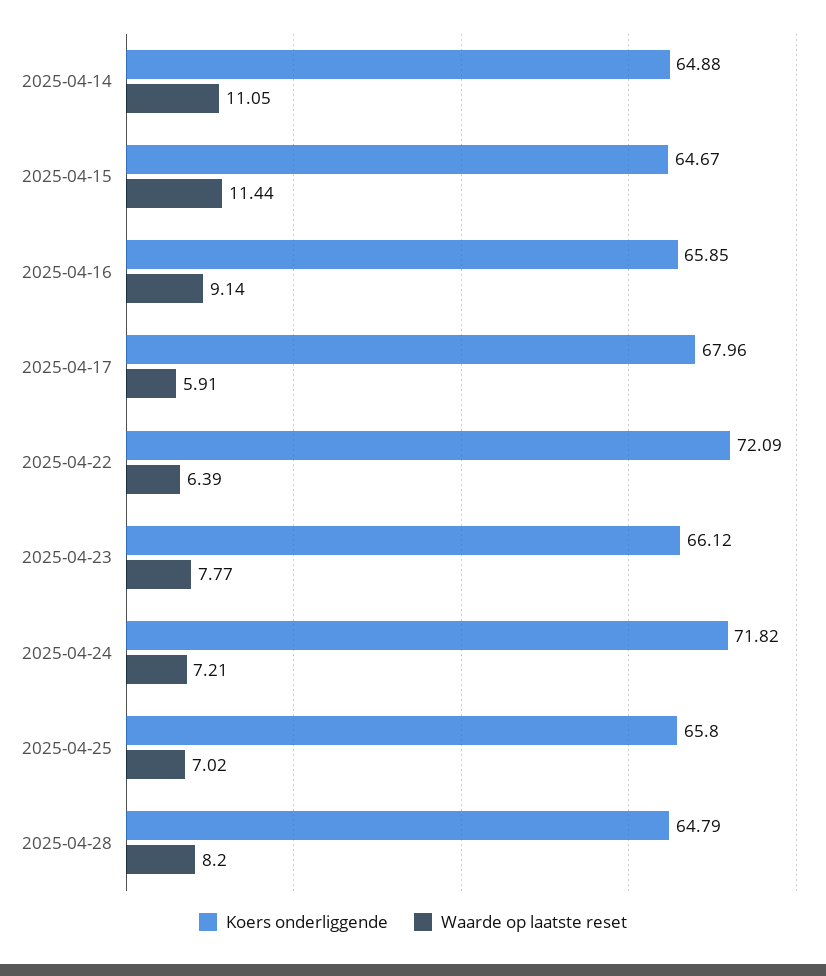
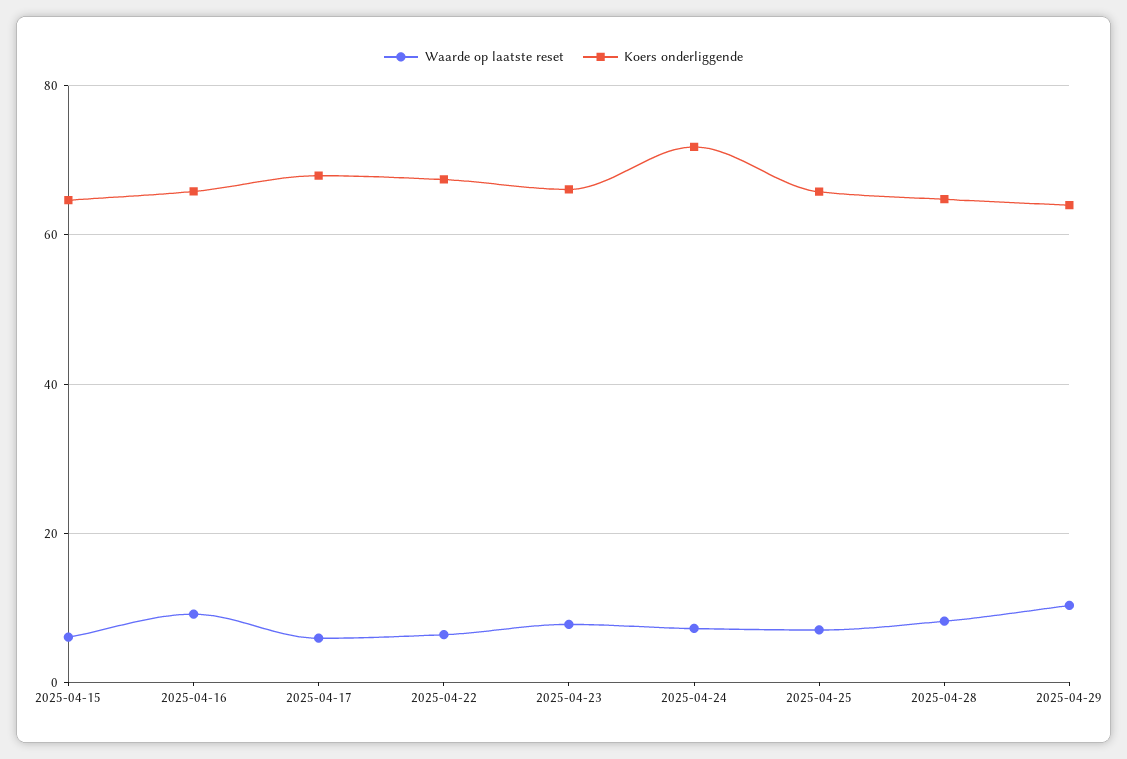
Koers onderliggende, 2025-04-14: 64.88 -> none
Waarde op laatste reset, 2025-04-14: 11.05 -> none
Waarde op laatste reset, 2025-04-15: 11.44 -> 6
Koers onderliggende, 2025-04-22: 72.09 -> 68
Waarde op laatste reset, 2025-04-29: none -> 10
Koers onderliggende, 2025-04-29: none -> 64

